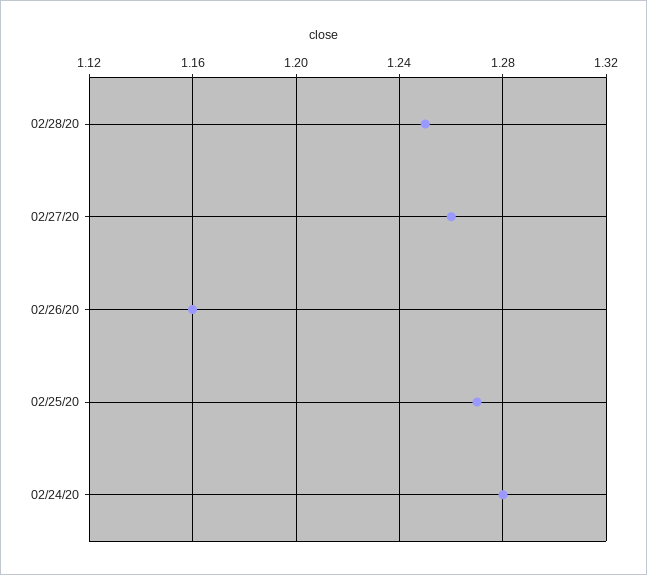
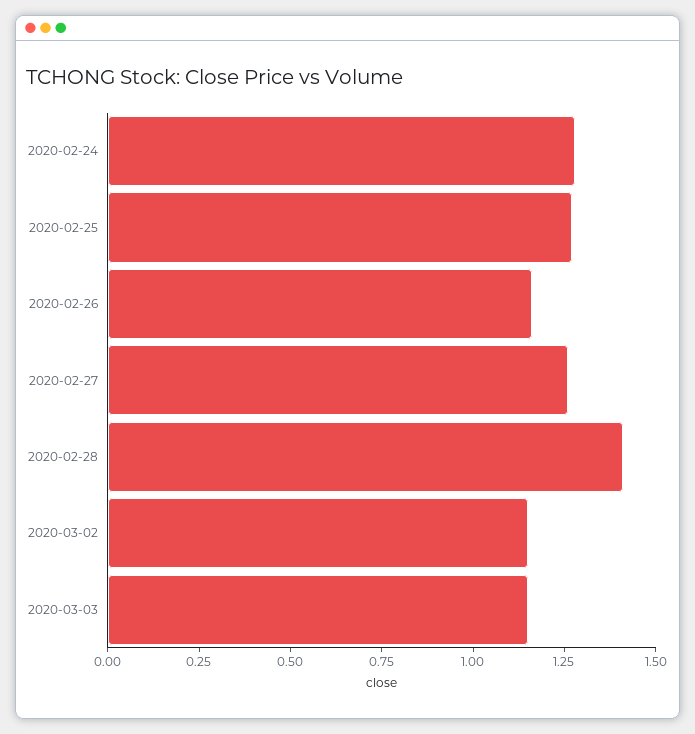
02/28/20: 1.25 -> 1.4
2020-03-02: none -> 1.15
2020-03-03: none -> 1.15

